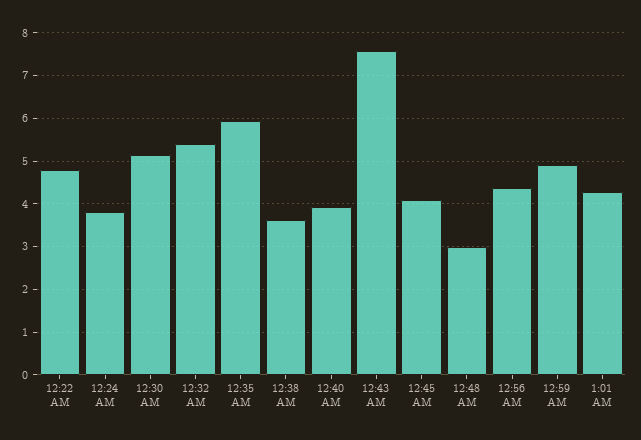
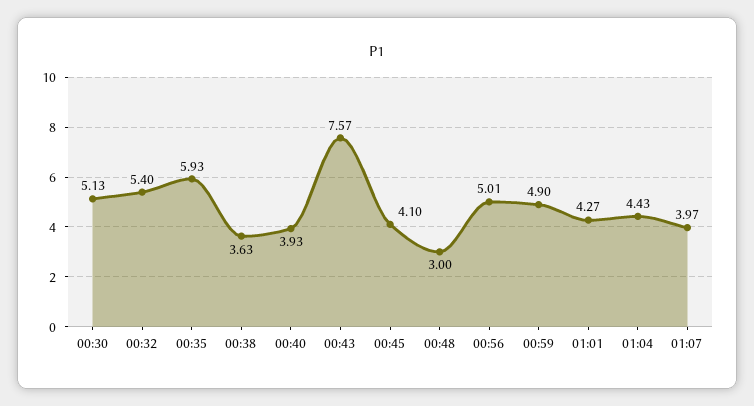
12:22 AM: 4.8 -> none
12:24 AM: 3.8 -> none
12:56 AM: 4.4 -> 5.01
01:04: none -> 4.43
01:07: none -> 3.97

